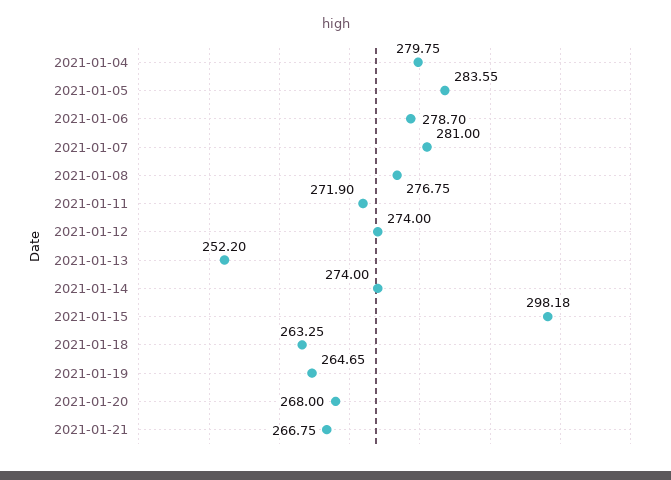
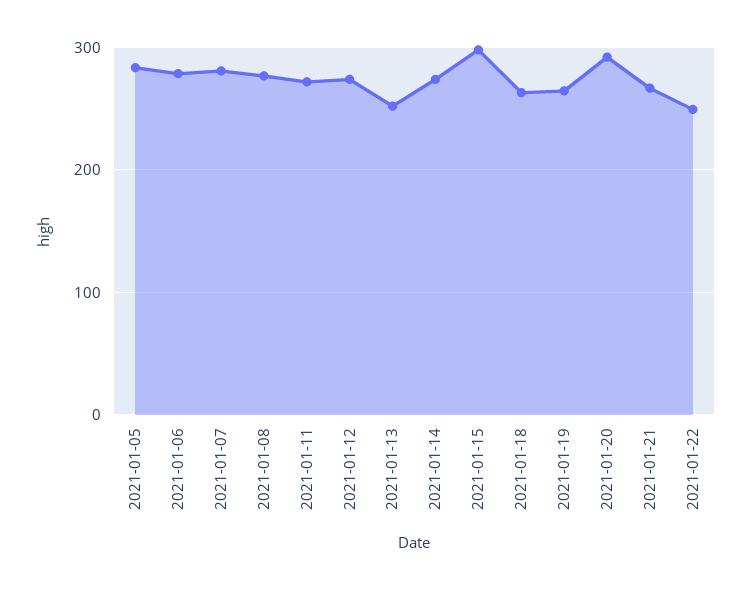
2021-01-04: 279.75 -> none
2021-01-20: 268 -> 290
2021-01-22: none -> 250

